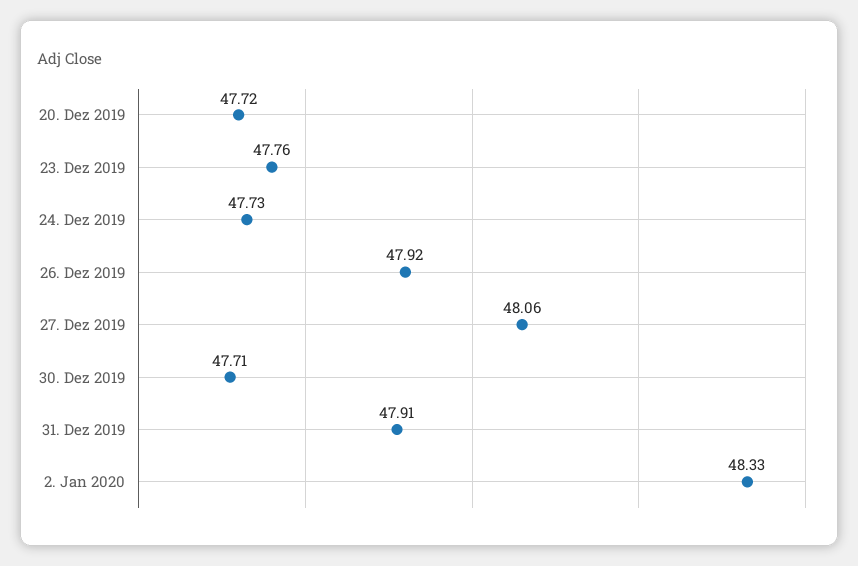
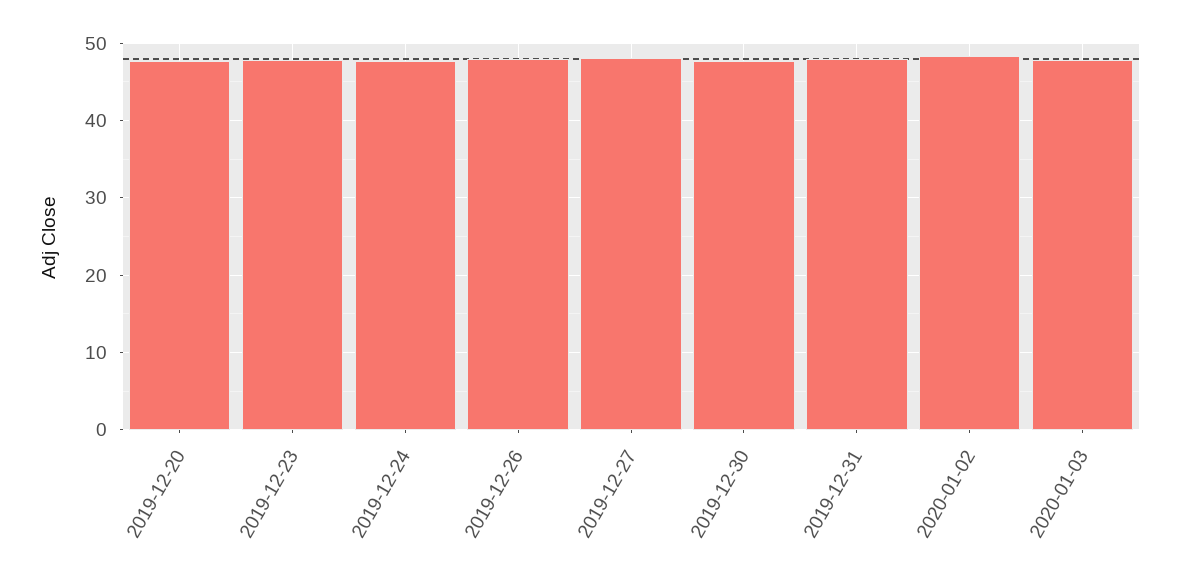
2020-01-03: none -> 48

